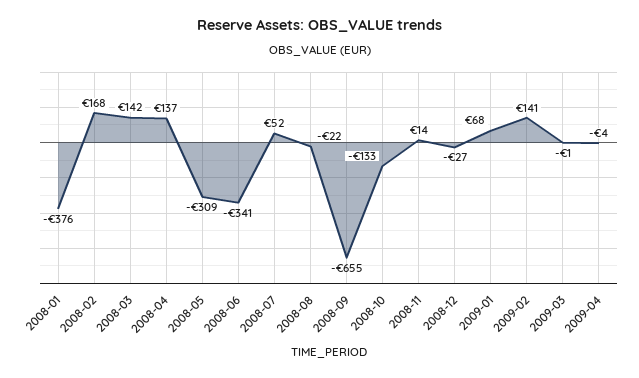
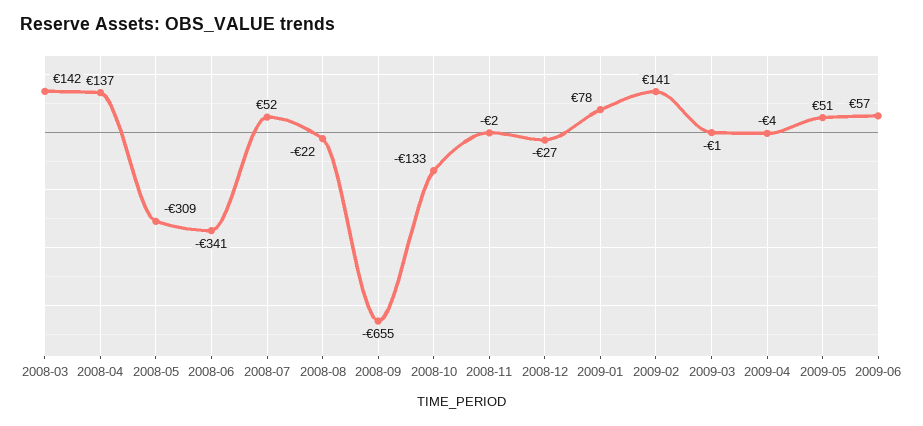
2008-01: -376 -> none
2008-02: 168 -> none
2008-11: 14 -> -2
2009-01: 68 -> 78
2009-05: none -> 51
2009-06: none -> 57

